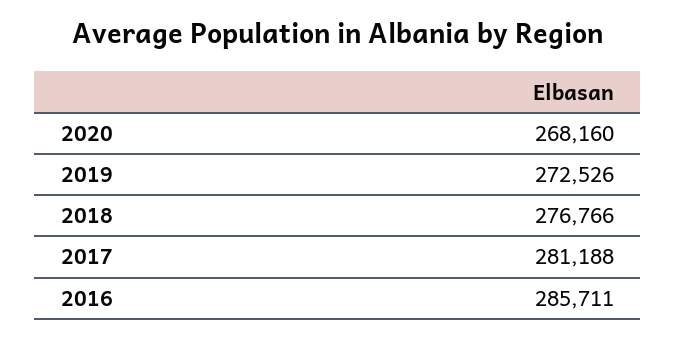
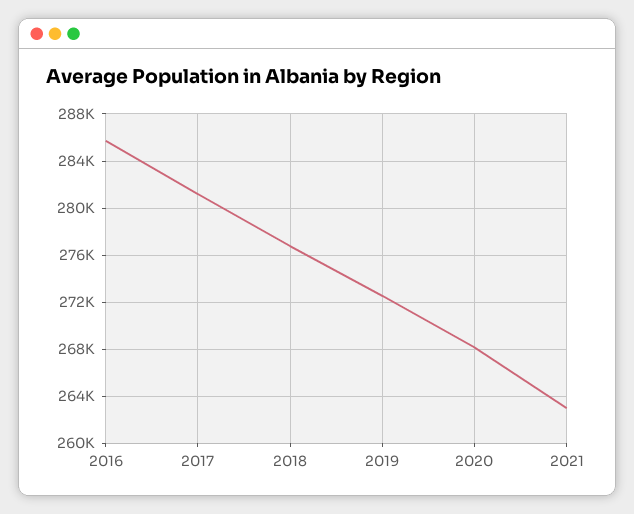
2021: none -> 263000

